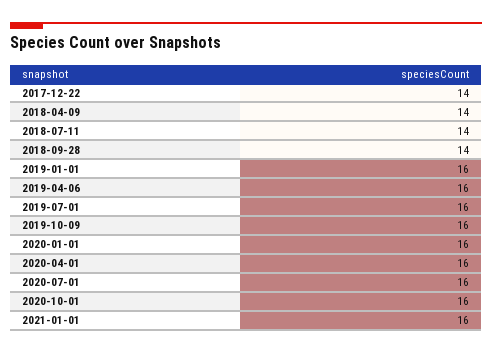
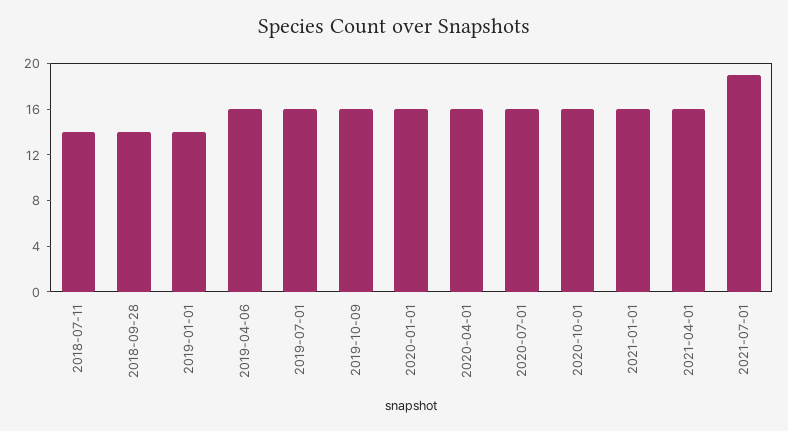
2017-12-22: 14 -> none
2018-04-09: 14 -> none
2019-01-01: 16 -> 14
2021-04-01: none -> 16
2021-07-01: none -> 19

